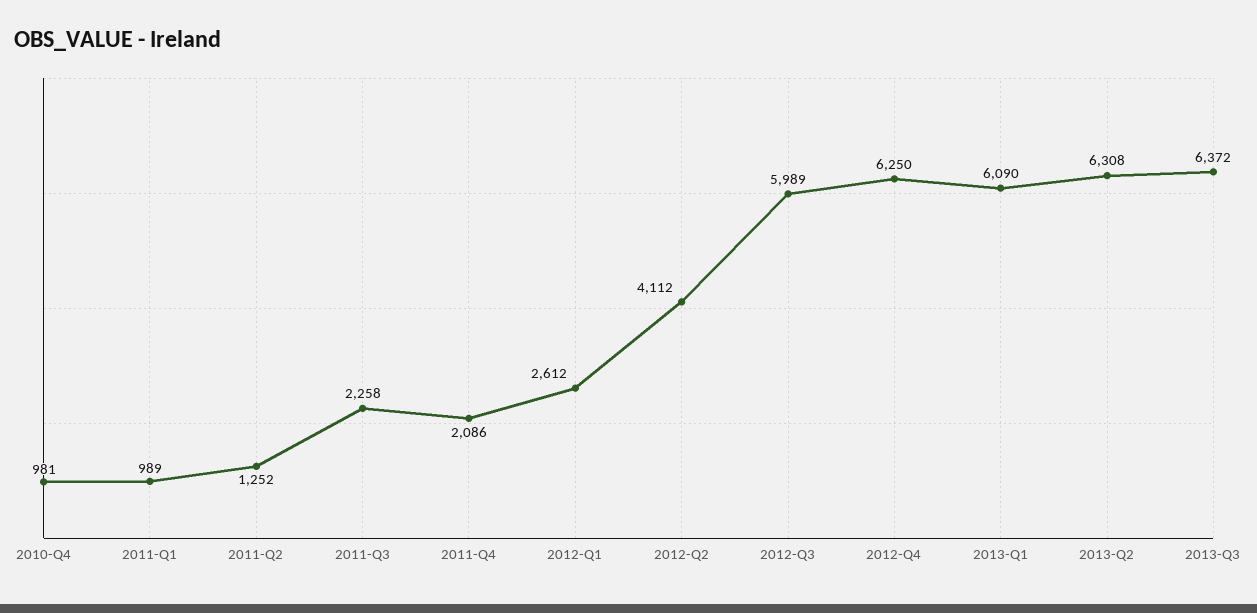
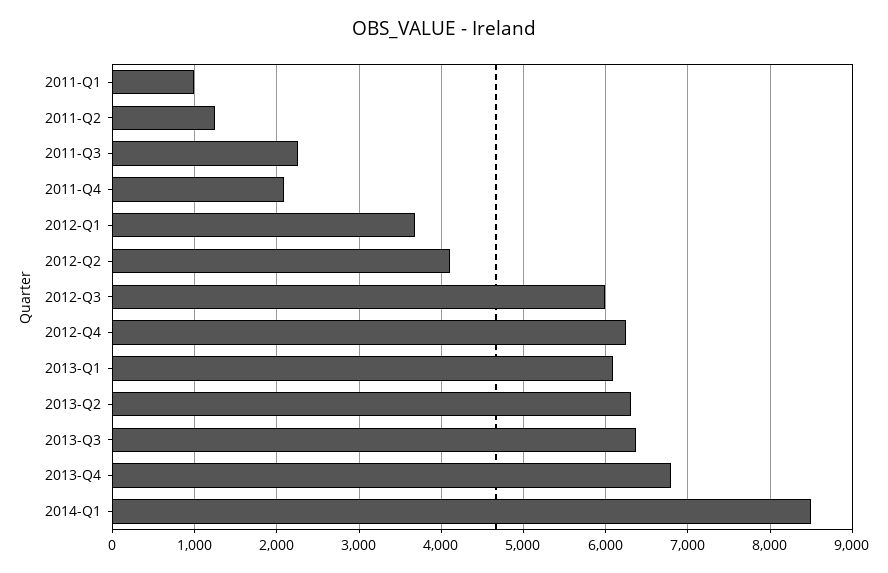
2010-Q4: 981 -> none
2012-Q1: 2612 -> 3700
2013-Q4: none -> 6800
2014-Q1: none -> 8500

